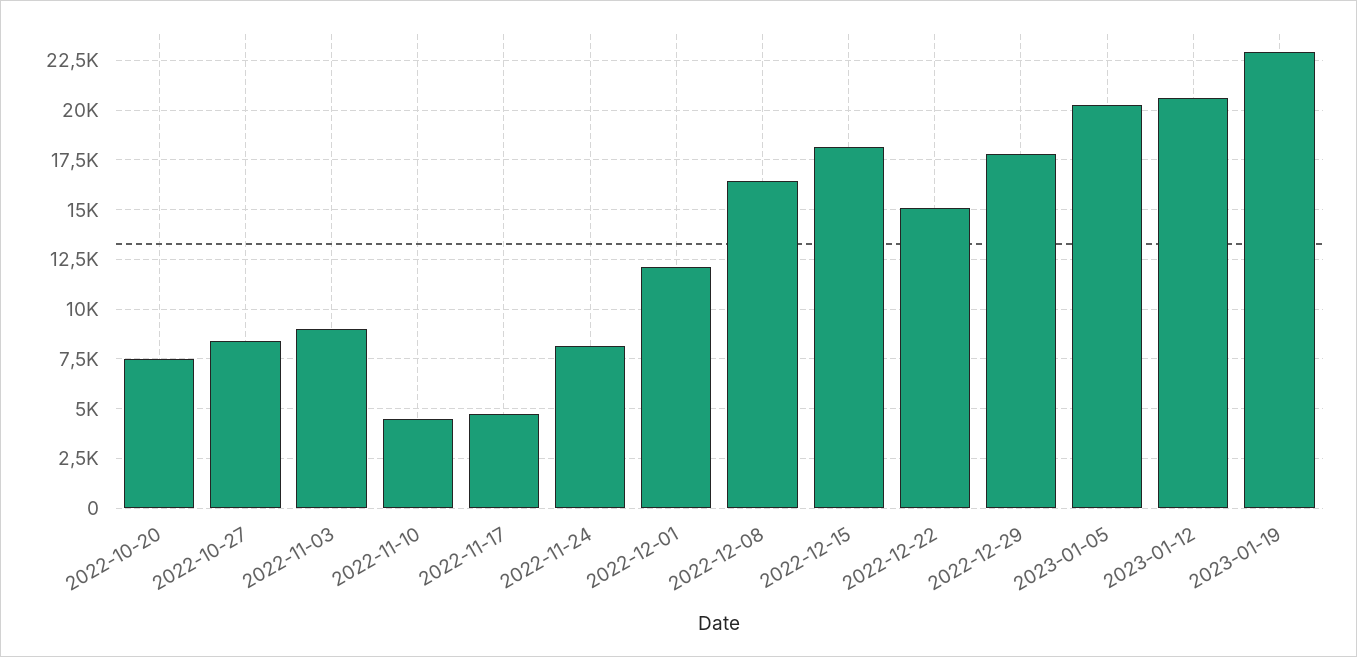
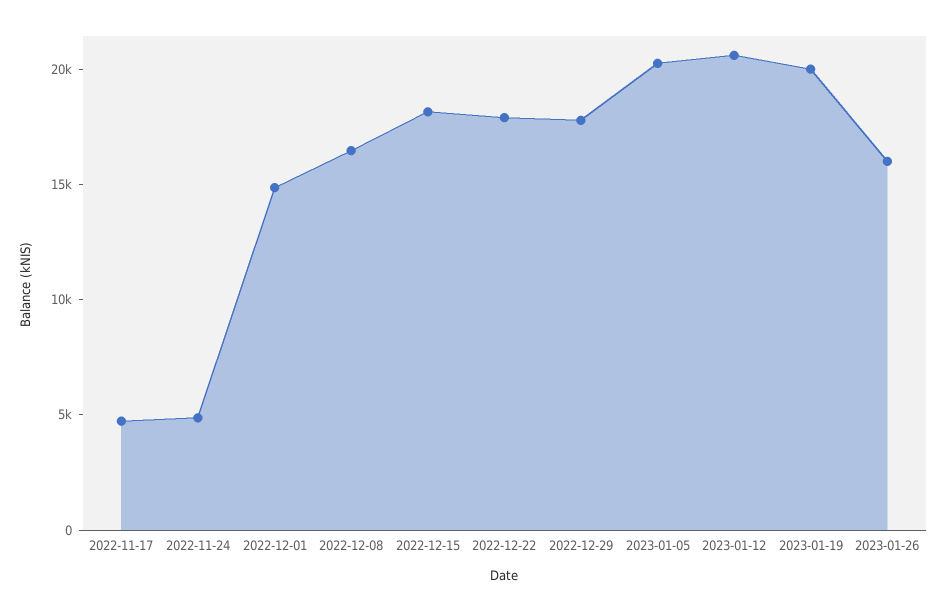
2022-10-20: 7500 -> none
2022-10-27: 8500 -> none
2022-11-03: 9000 -> none
2022-11-10: 4500 -> none
2022-11-24: 8000 -> 5000
2022-12-01: 12000 -> 15000
2022-12-22: 15000 -> 18000
2023-01-19: 23000 -> 20000
2023-01-26: none -> 16000

